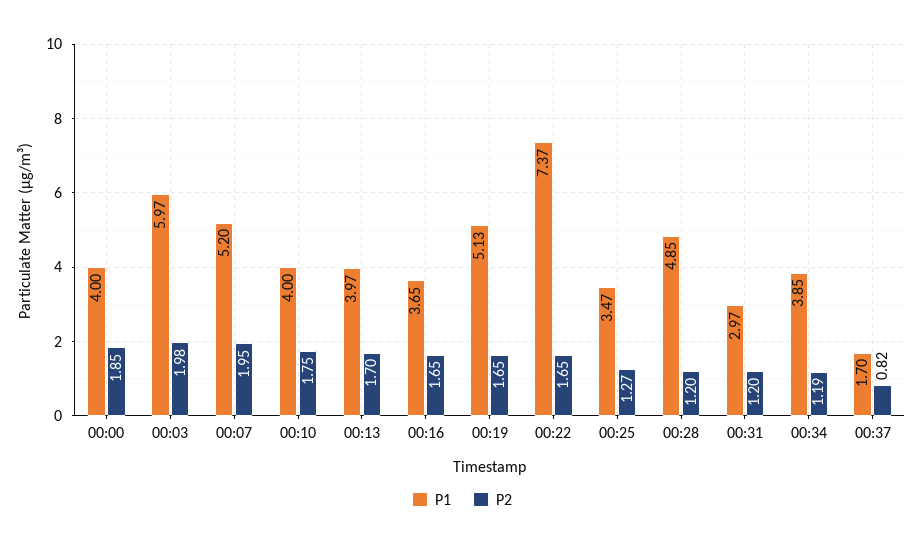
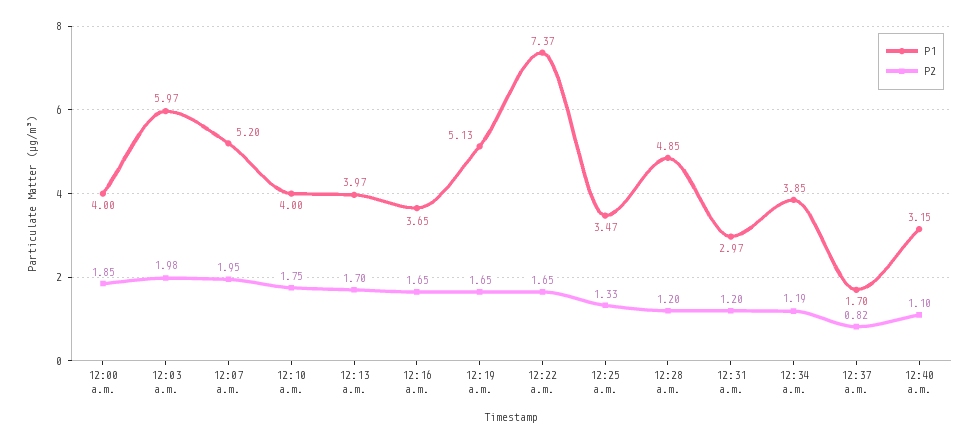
P2, 00:25: 1.27 -> 1.33
P1, 12:40 a.m.: none -> 3.15
P2, 12:40 a.m.: none -> 1.1

